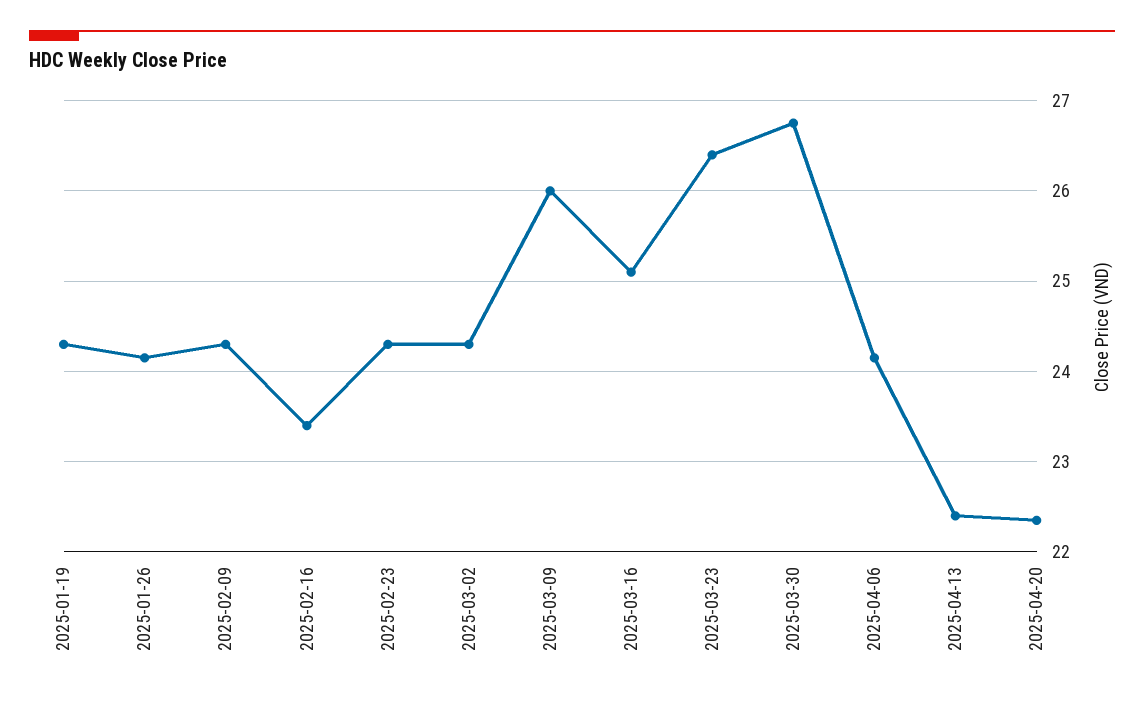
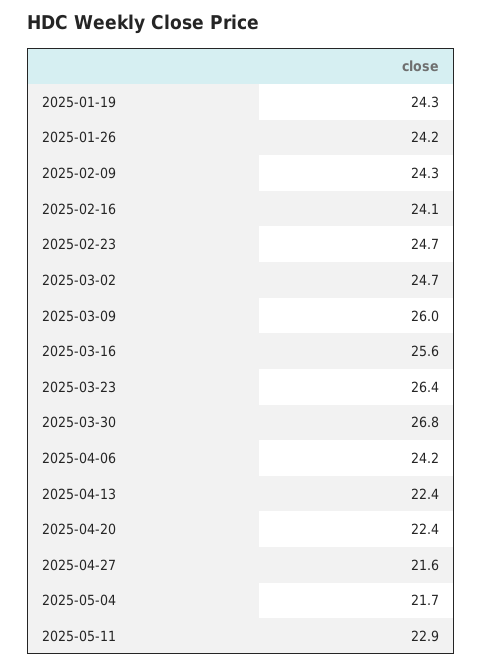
2025-02-16: 23.4 -> 24.1
2025-02-23: 24.3 -> 24.7
2025-03-02: 24.3 -> 24.7
2025-03-16: 25.1 -> 25.6
2025-04-27: none -> 21.6
2025-05-04: none -> 21.7
2025-05-11: none -> 22.9

